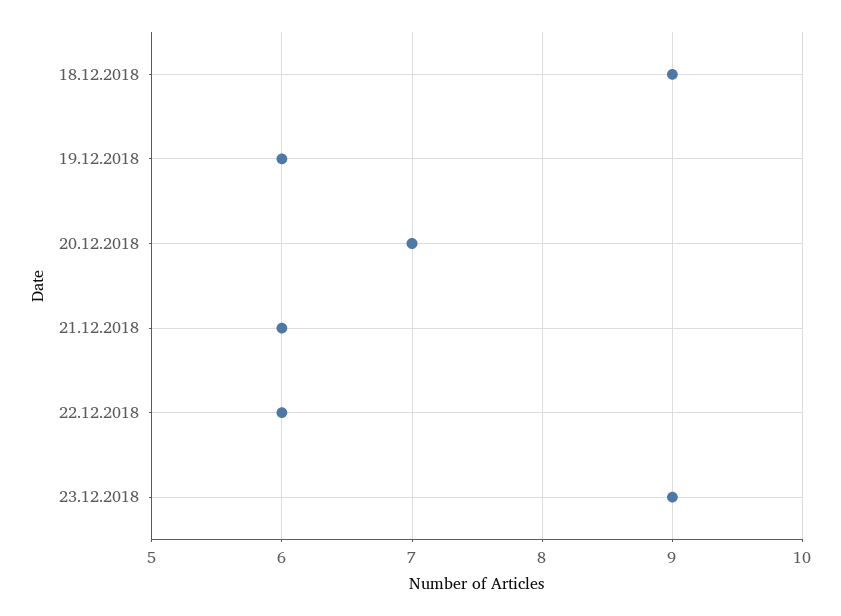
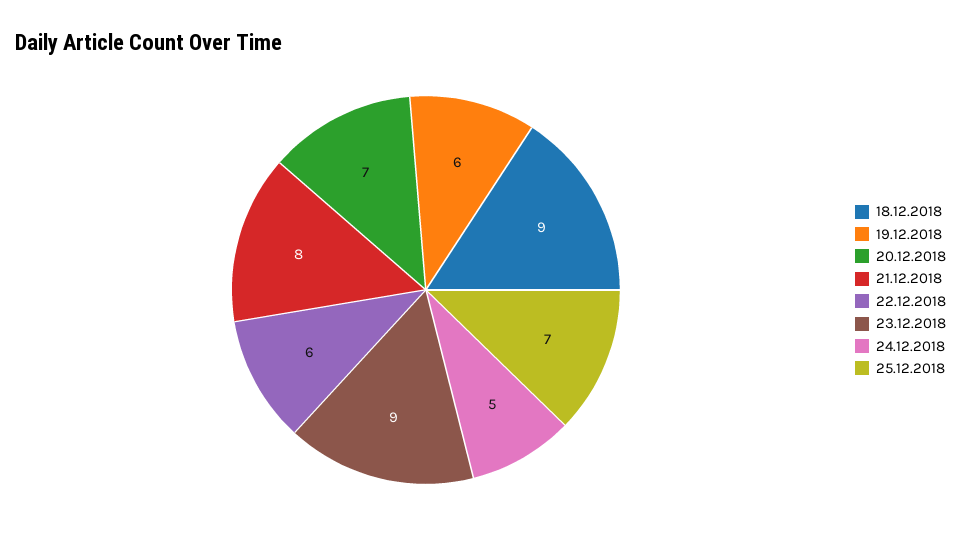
21.12.2018: 6 -> 8
24.12.2018: none -> 5
25.12.2018: none -> 7

